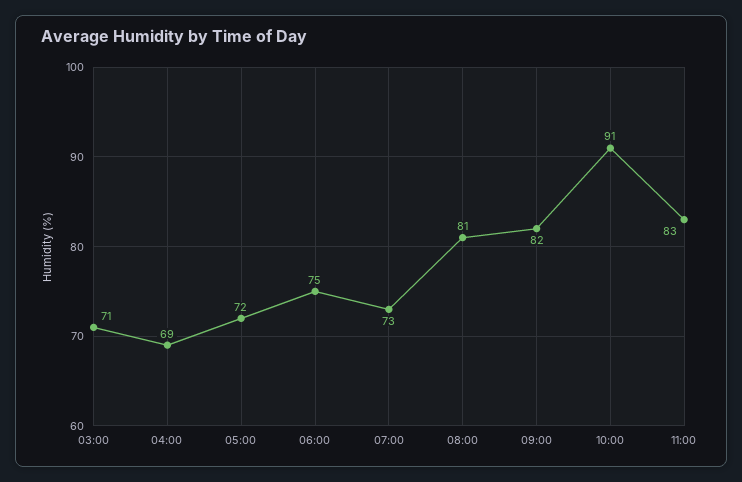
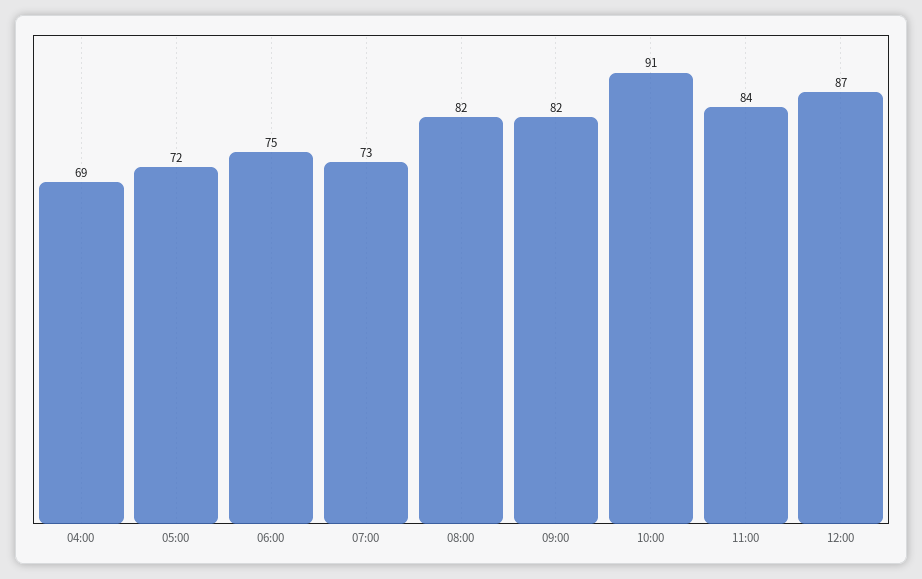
03:00: 71 -> none
08:00: 81 -> 82
11:00: 83 -> 84
12:00: none -> 87

